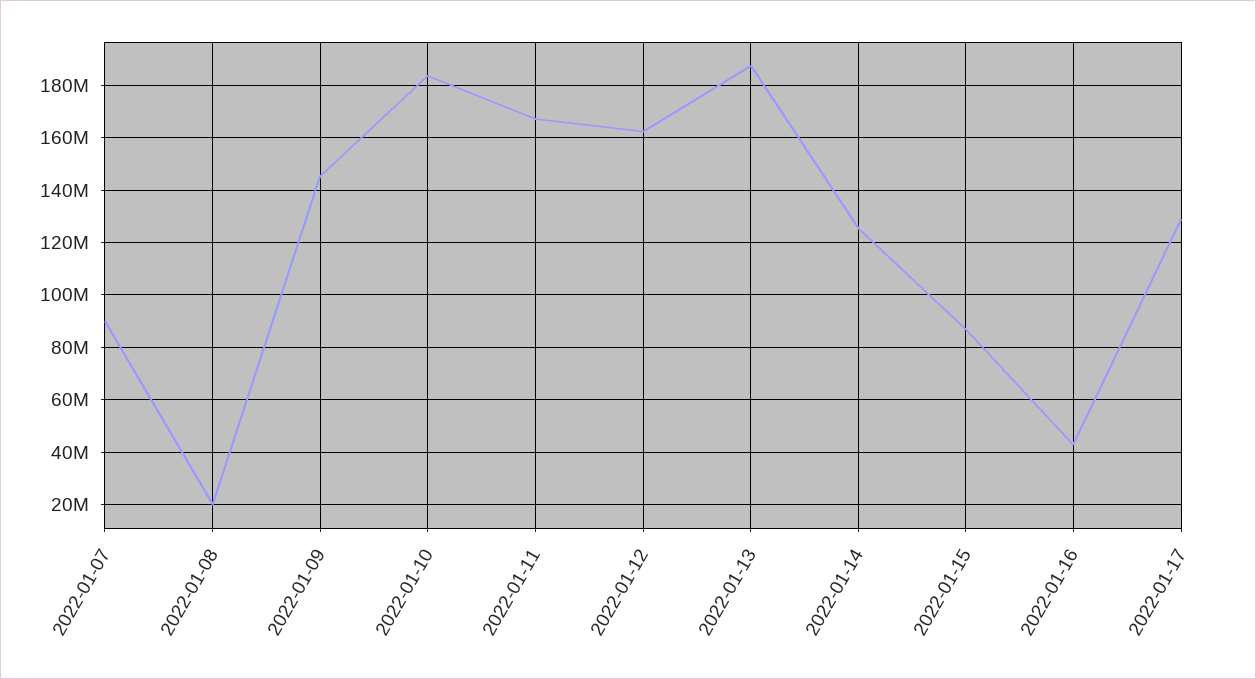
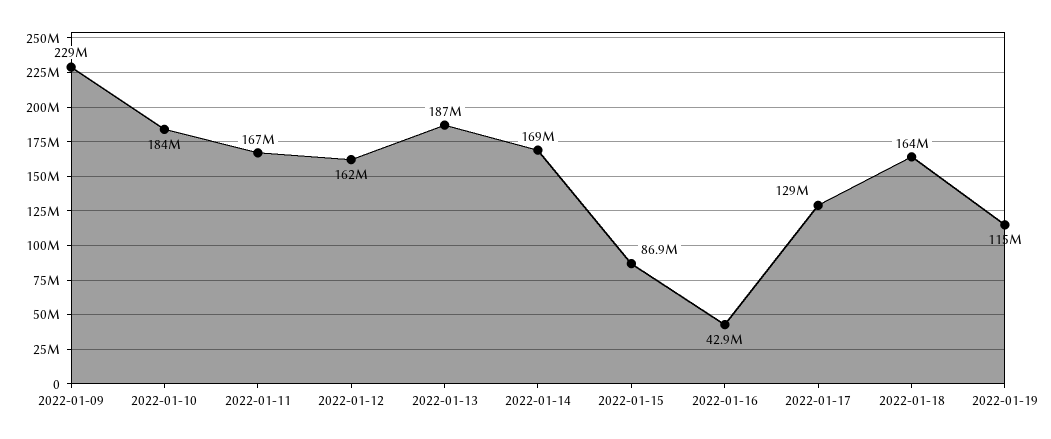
2022-01-07: 90000000 -> none
2022-01-08: 20000000 -> none
2022-01-09: 145000000 -> 229000000
2022-01-14: 125000000 -> 169000000
2022-01-18: none -> 164000000
2022-01-19: none -> 115000000

